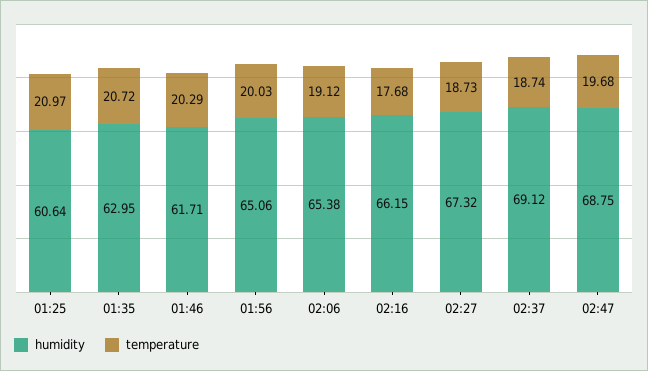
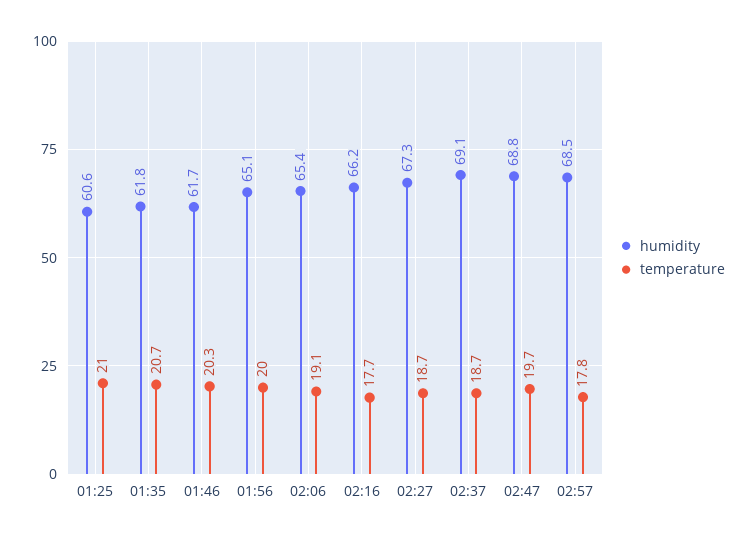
humidity, 01:35: 62.95 -> 61.8
humidity, 02:57: none -> 68.5
temperature, 02:57: none -> 17.8

